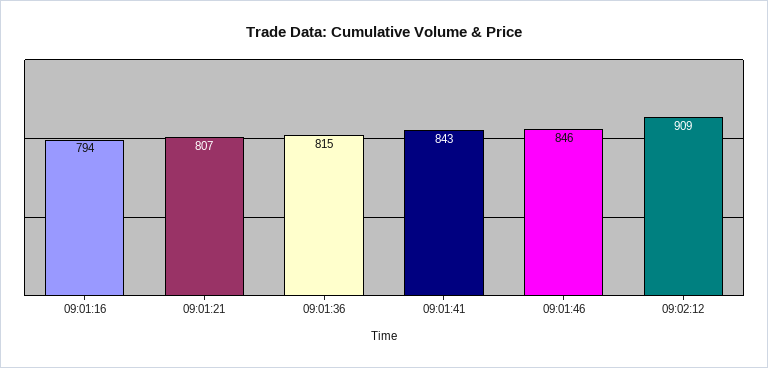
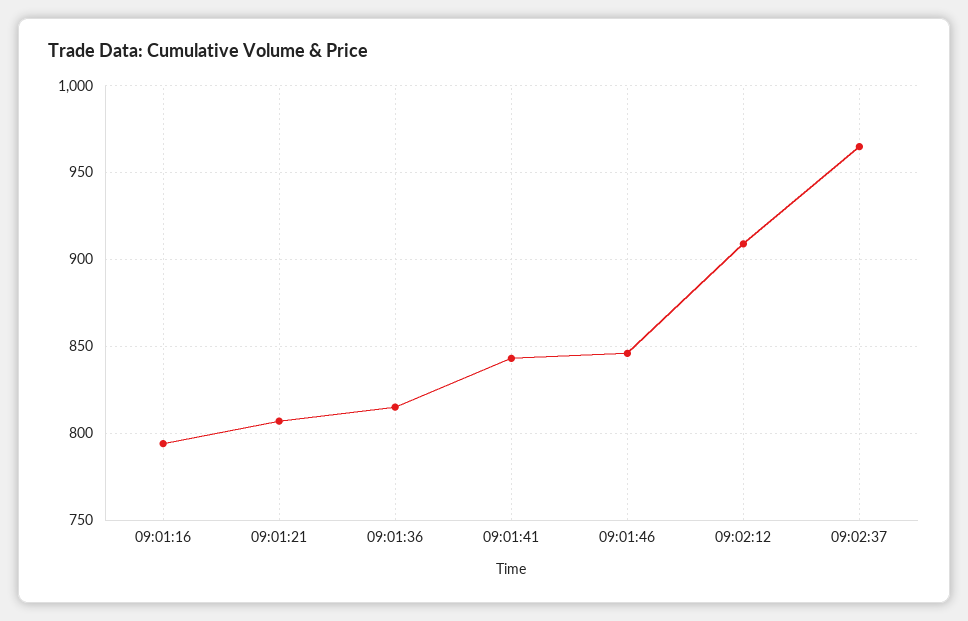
09:02:37: none -> 965

